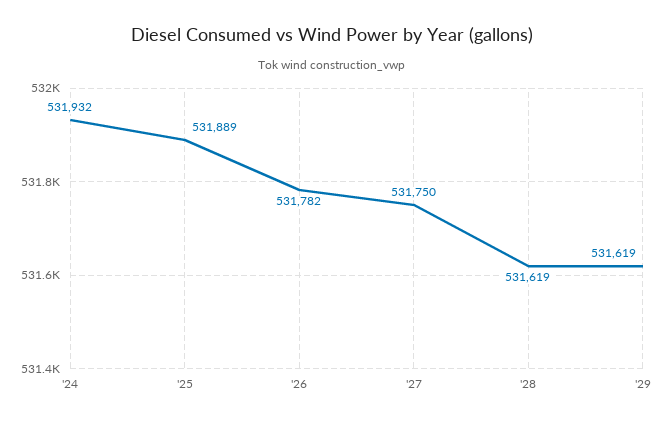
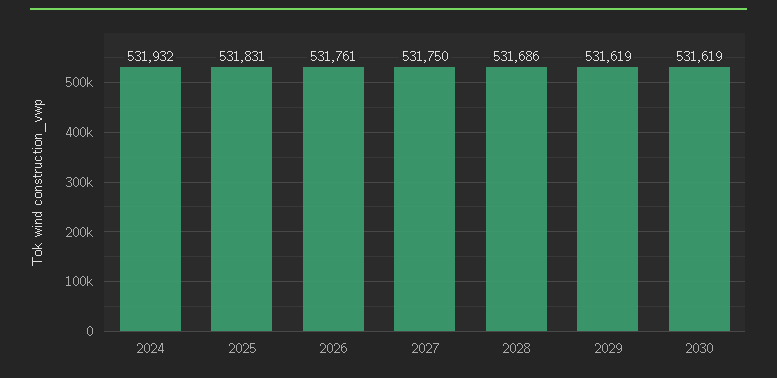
'25: 531889 -> 531831
'26: 531782 -> 531761
'28: 531619 -> 531686
2030: none -> 531619

